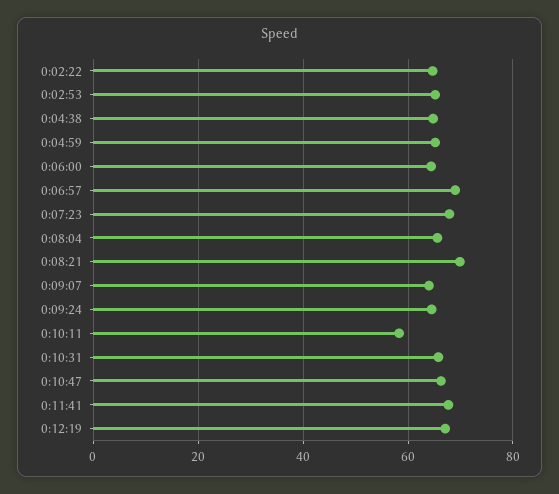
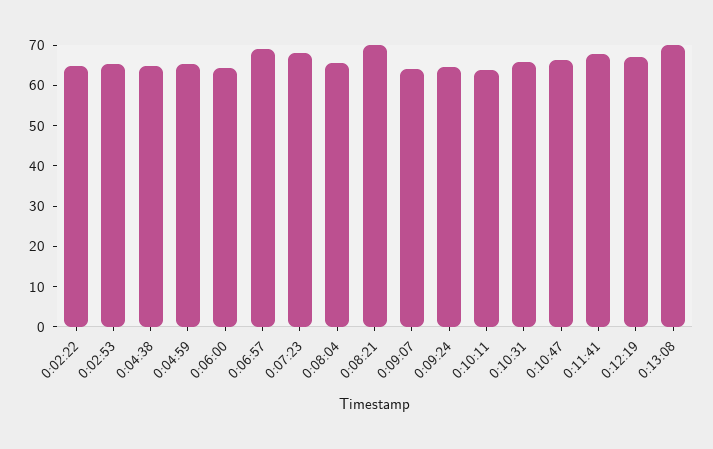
0:10:11: 58 -> 64
0:13:08: none -> 70

